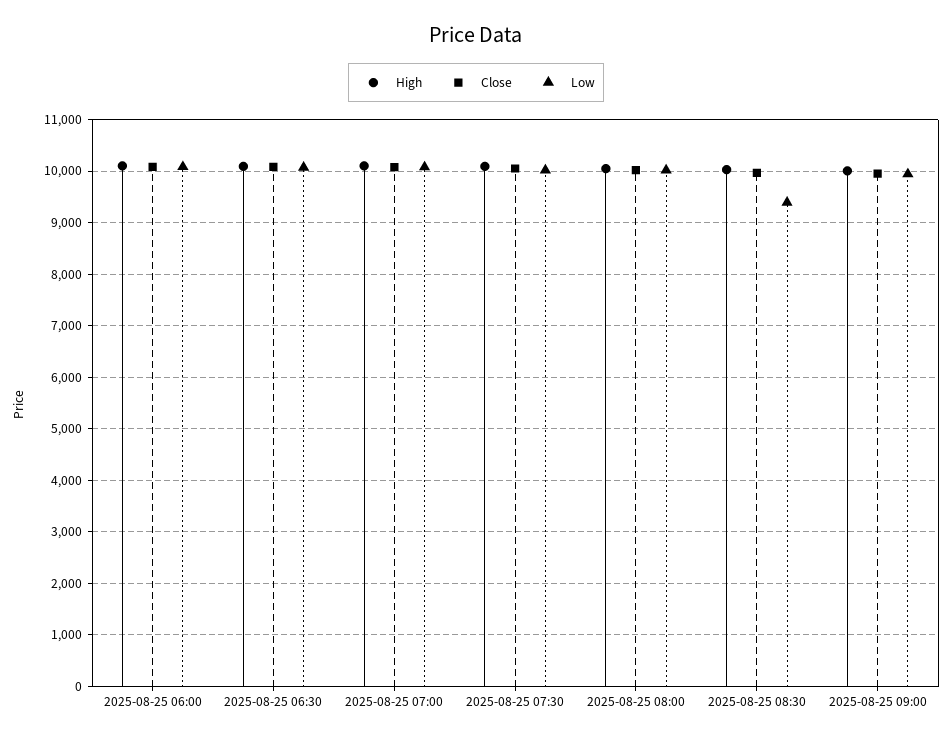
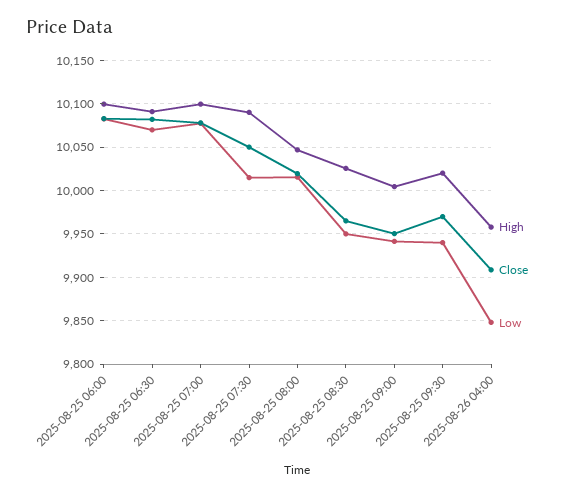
Low, 2025-08-25 08:30: 9400 -> 9950
High, 2025-08-25 09:30: none -> 10020
Close, 2025-08-25 09:30: none -> 9970
Low, 2025-08-25 09:30: none -> 9940
High, 2025-08-26 04:00: none -> 9960
Close, 2025-08-26 04:00: none -> 9910
Low, 2025-08-26 04:00: none -> 9850

